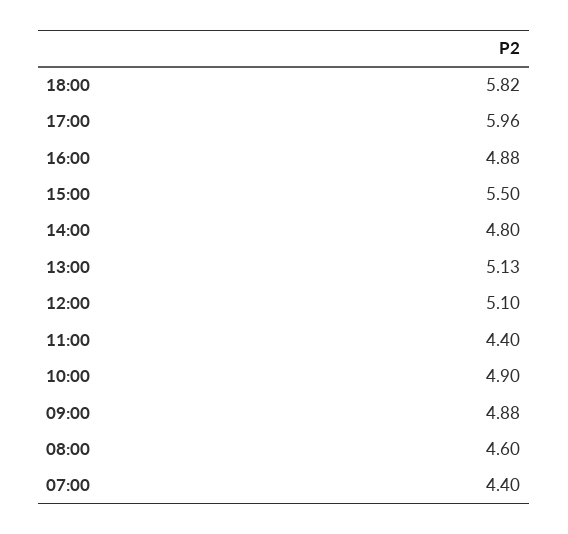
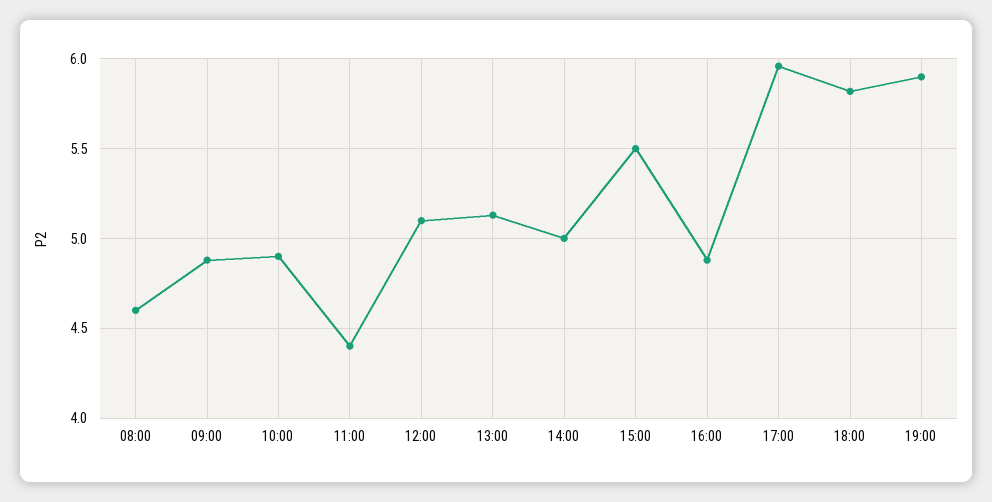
14:00: 4.8 -> 5
07:00: 4.4 -> none
19:00: none -> 5.9

